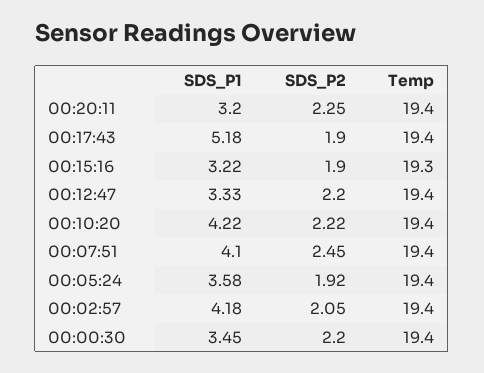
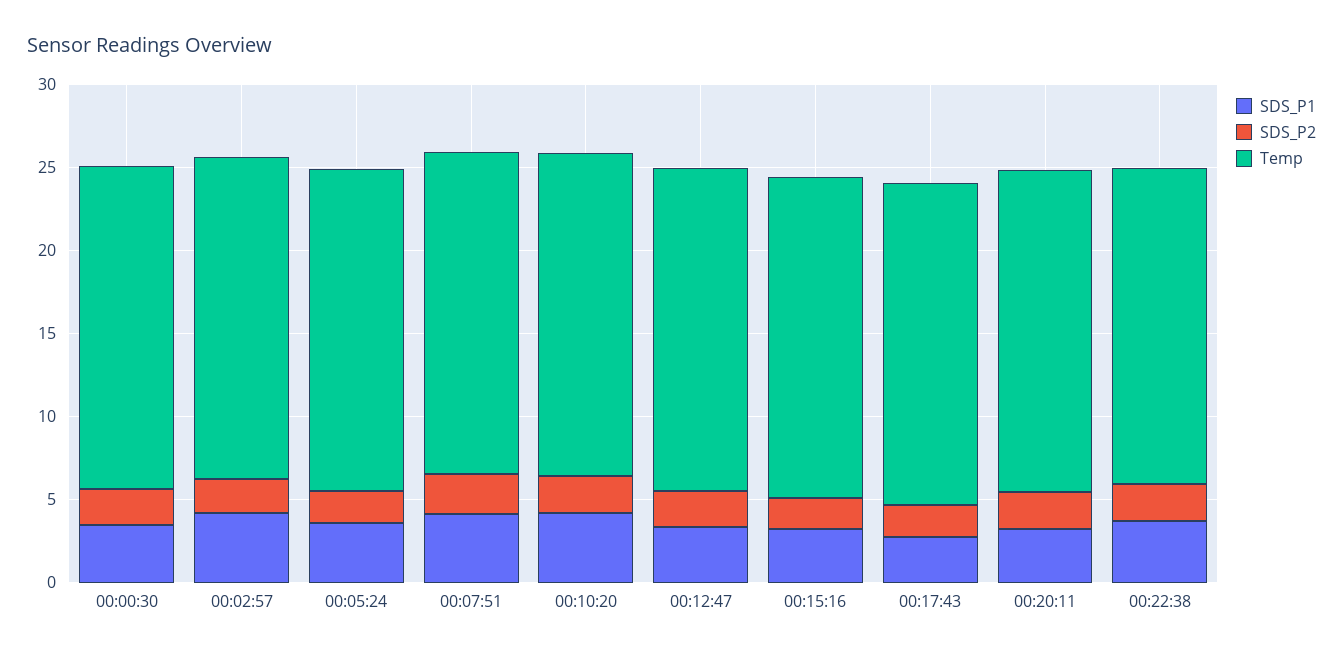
SDS_P1, 00:17:43: 5.18 -> 3
SDS_P1, 00:22:38: none -> 4
SDS_P2, 00:22:38: none -> 2
Temp, 00:22:38: none -> 19

